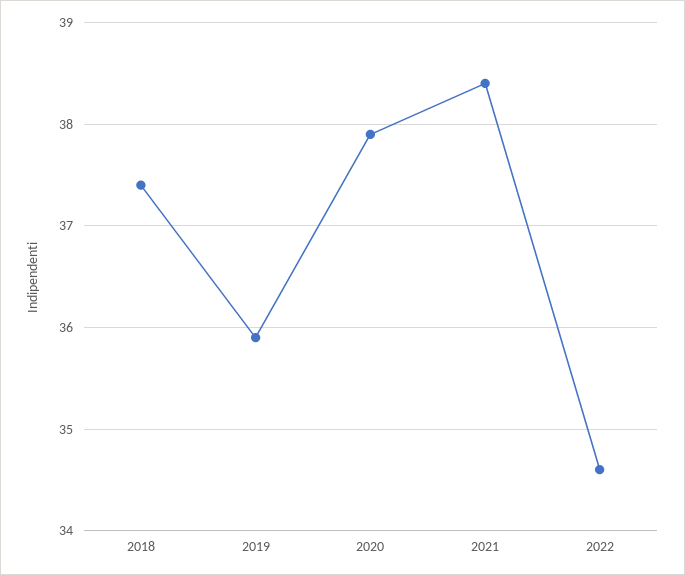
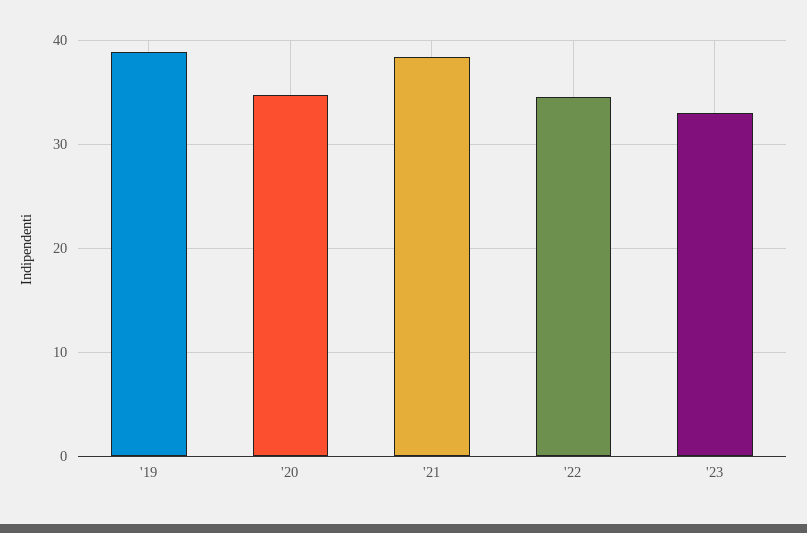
2018: 37.4 -> none
2019: 35.9 -> 39
2020: 37.9 -> 35
'23: none -> 33

